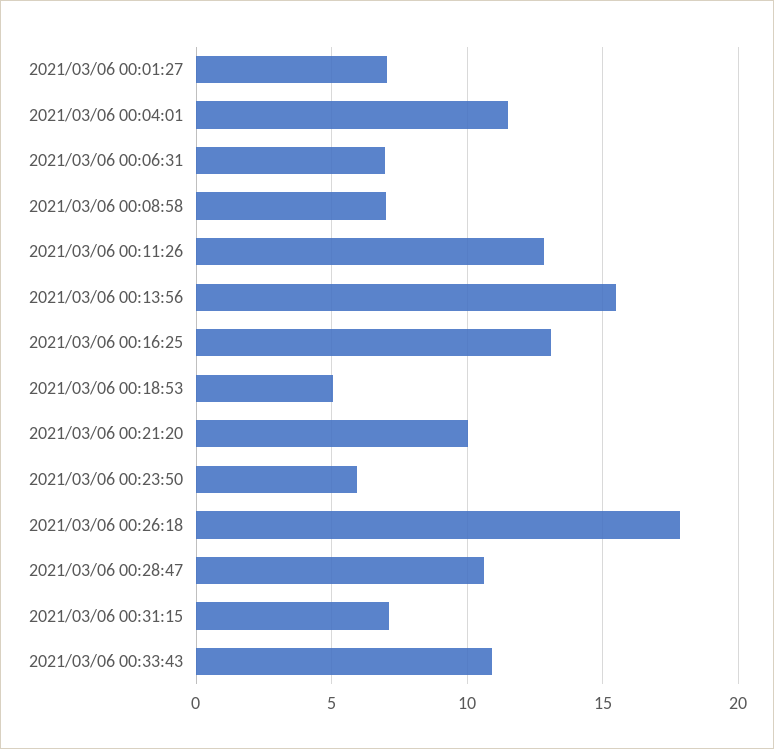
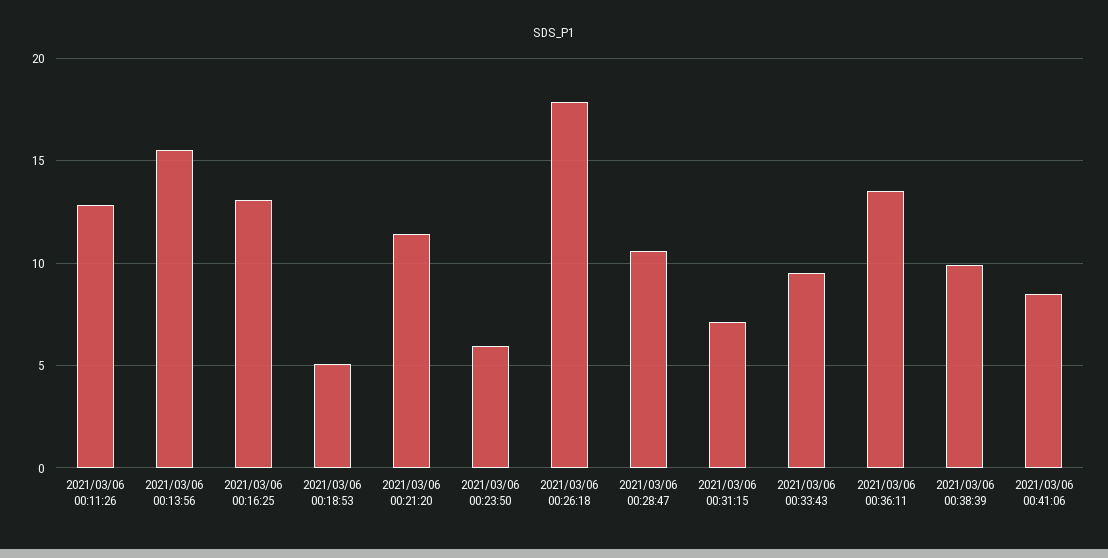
2021/03/06 00:01:27: 7 -> none
2021/03/06 00:04:01: 11.5 -> none
2021/03/06 00:06:31: 7 -> none
2021/03/06 00:08:58: 7 -> none
2021/03/06 00:21:20: 10 -> 11.5
2021/03/06 00:33:43: 11 -> 9.5
2021/03/06 00:36:11: none -> 13.5
2021/03/06 00:38:39: none -> 10
2021/03/06 00:41:06: none -> 8.5

